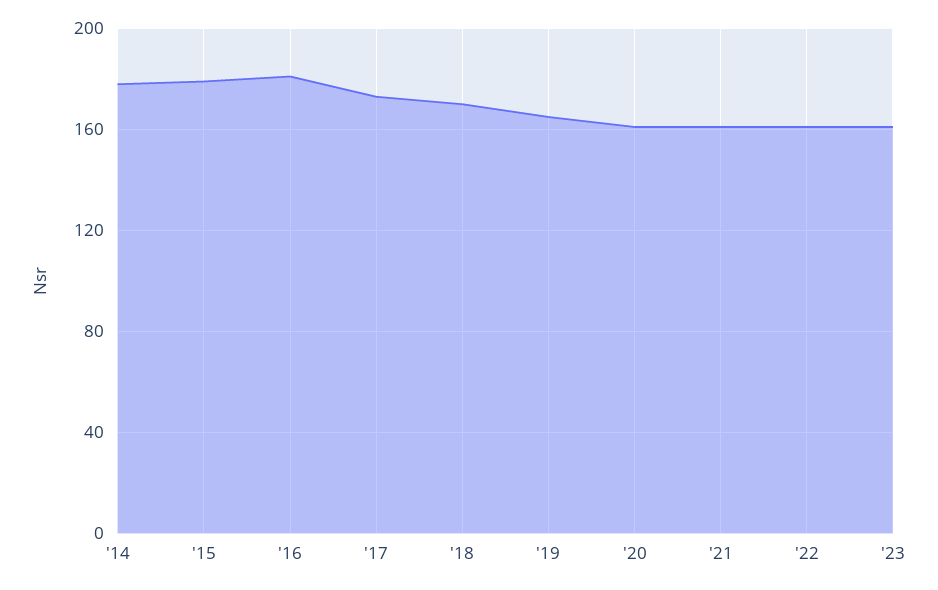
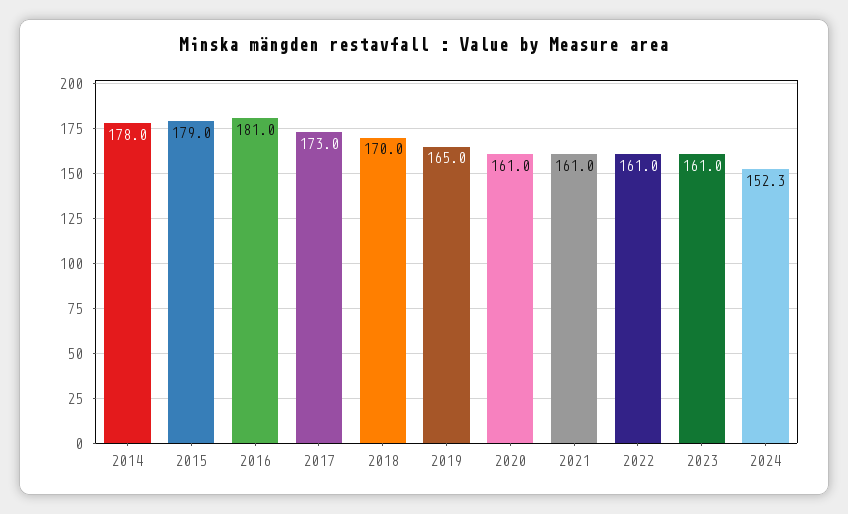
2024: none -> 152.3

